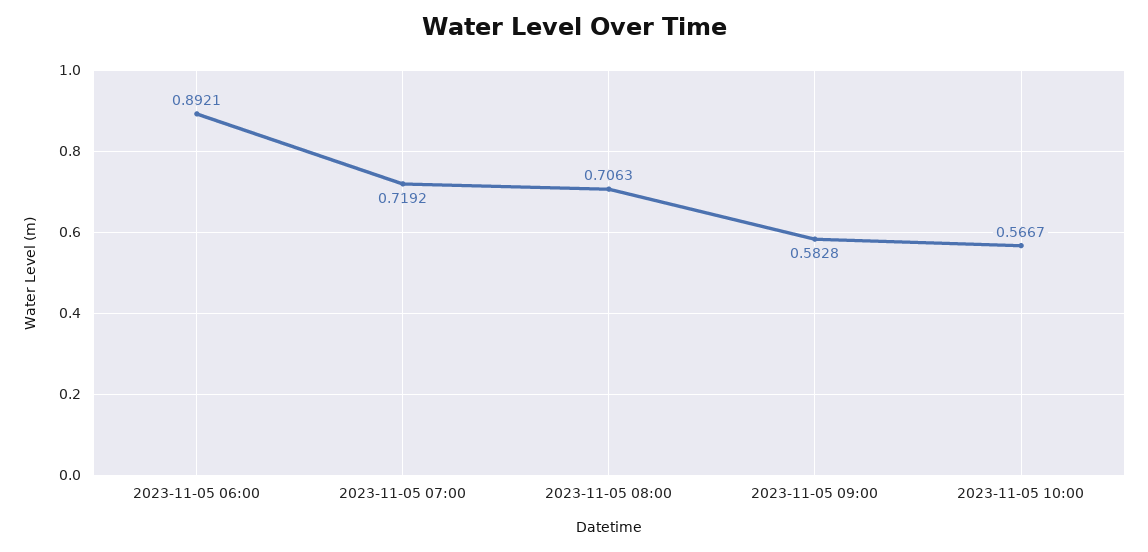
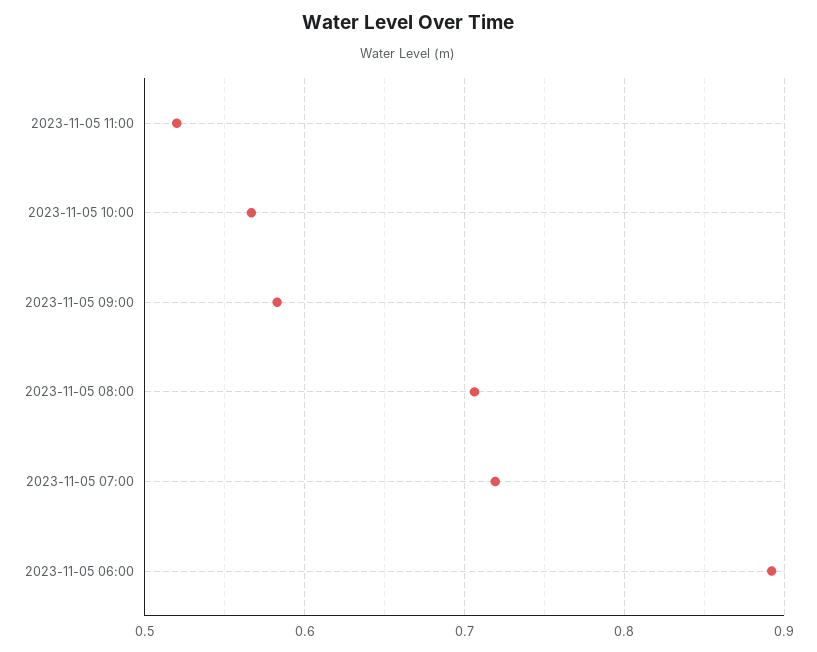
2023-11-05 11:00: none -> 0.52

